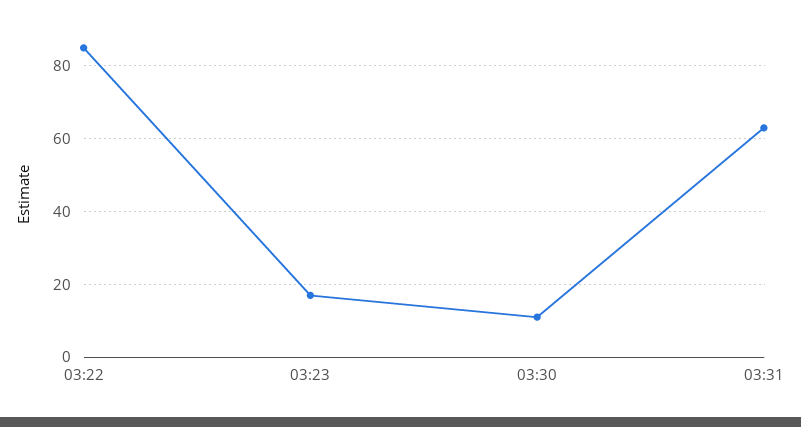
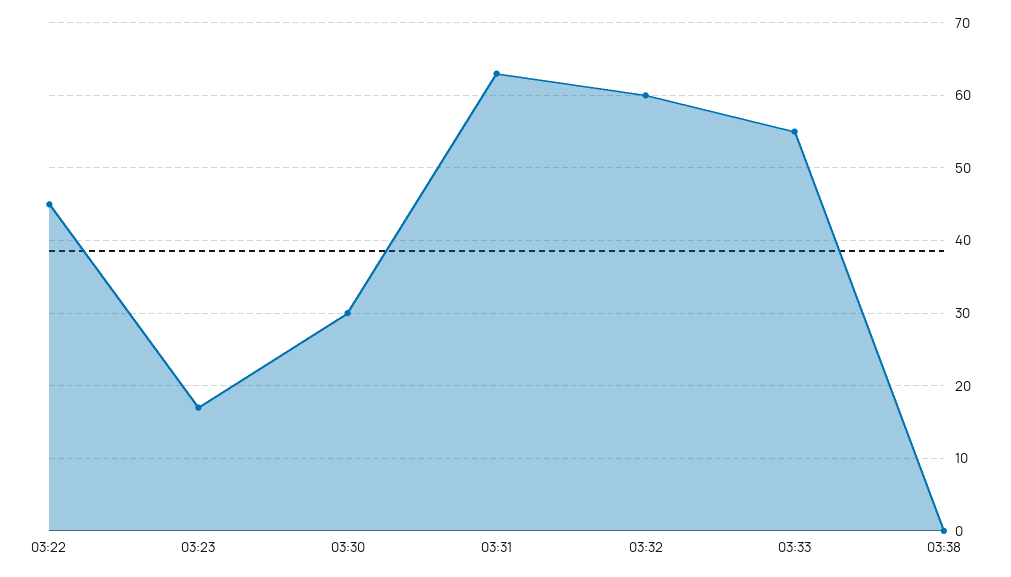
03:22: 85 -> 45
03:30: 10 -> 30
03:32: none -> 60
03:33: none -> 55
03:38: none -> 0

